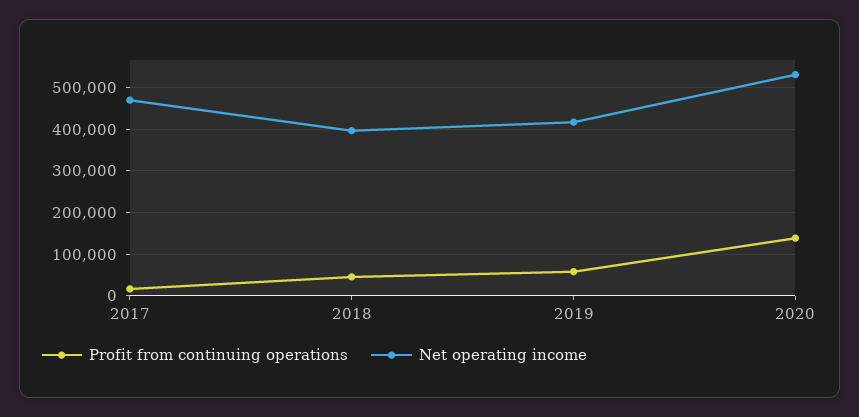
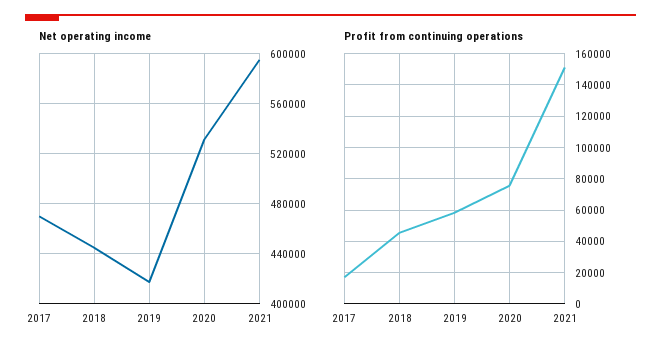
Net operating income, 2018: 400000 -> 445000
Profit from continuing operations, 2020: 140000 -> 75000
Net operating income, 2021: none -> 595000
Profit from continuing operations, 2021: none -> 150000

